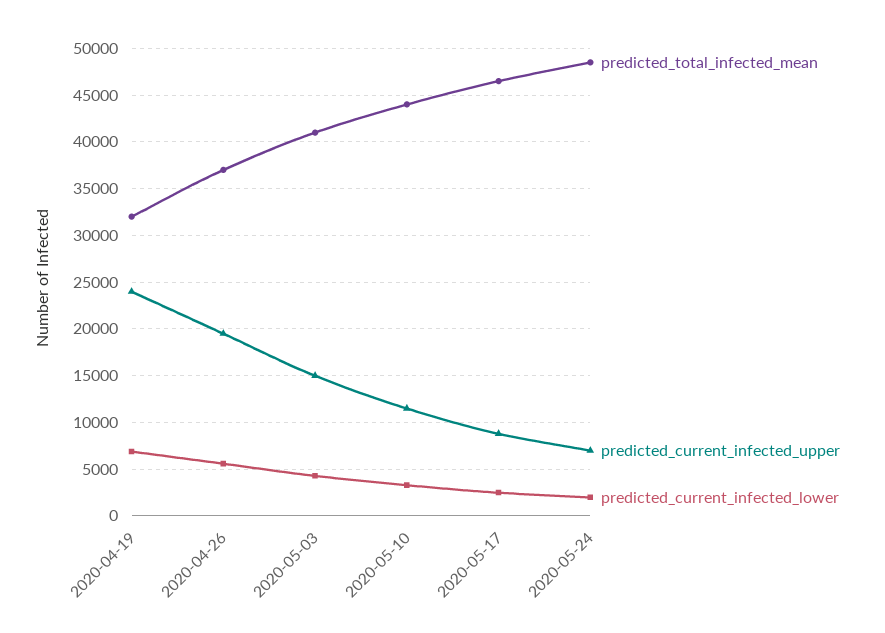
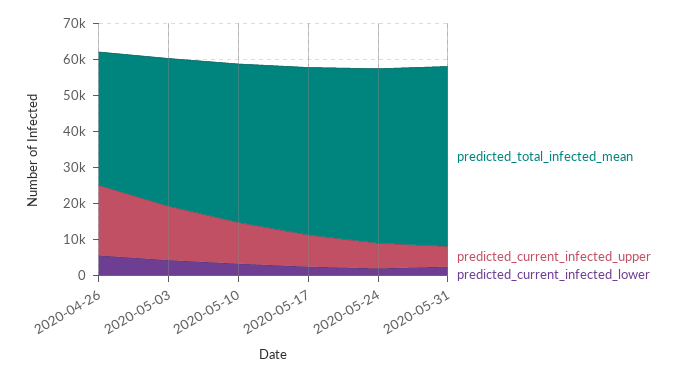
predicted_total_infected_mean, 2020-04-19: 32000 -> none
predicted_current_infected_upper, 2020-04-19: 24000 -> none
predicted_current_infected_lower, 2020-04-19: 7000 -> none
predicted_total_infected_mean, 2020-05-31: none -> 50000
predicted_current_infected_upper, 2020-05-31: none -> 5000
predicted_current_infected_lower, 2020-05-31: none -> 2500

